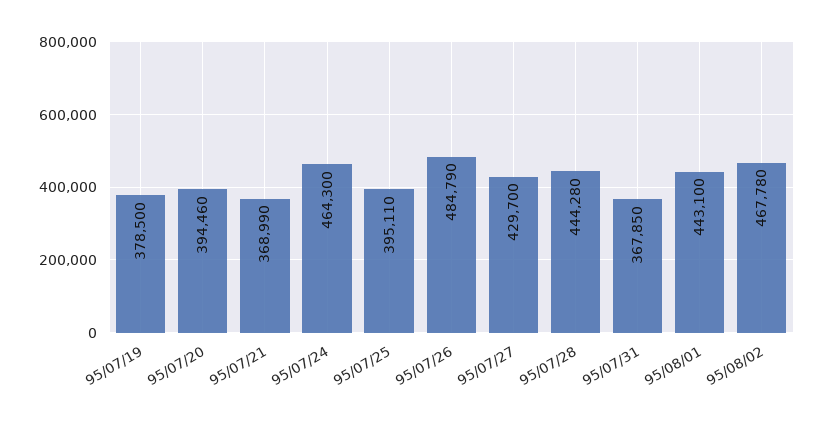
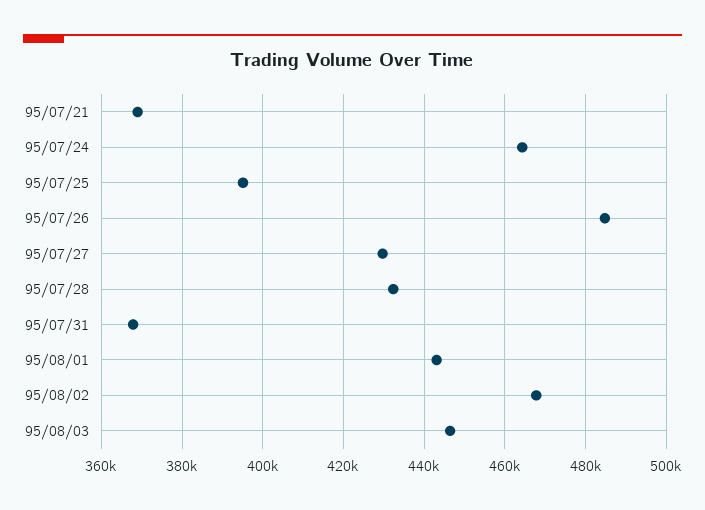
95/07/19: 378500 -> none
95/07/20: 394460 -> none
95/07/28: 444280 -> 432000
95/08/03: none -> 446000

